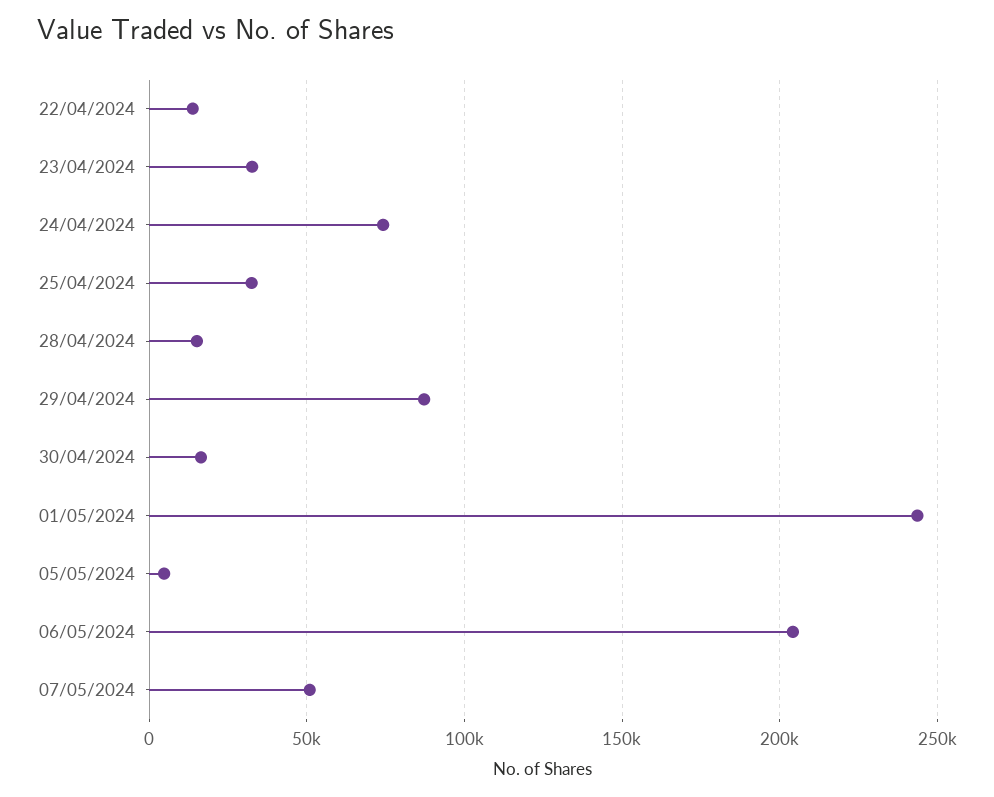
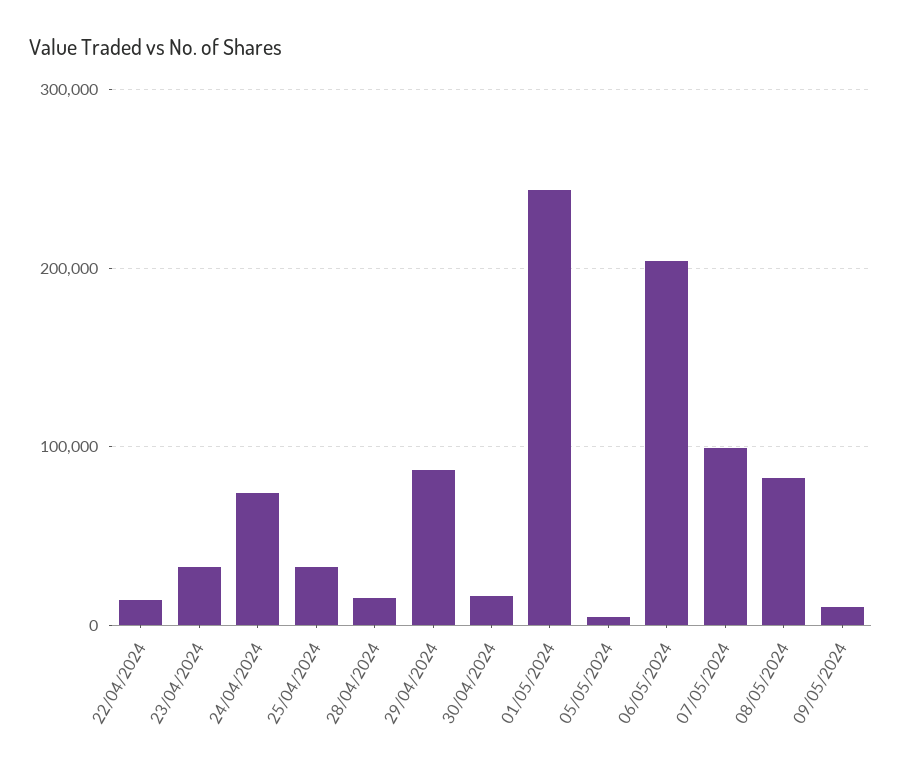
07/05/2024: 50000 -> 100000
08/05/2024: none -> 80000
09/05/2024: none -> 10000

